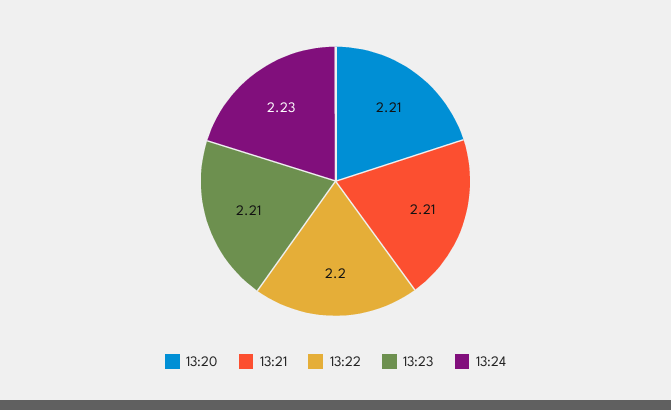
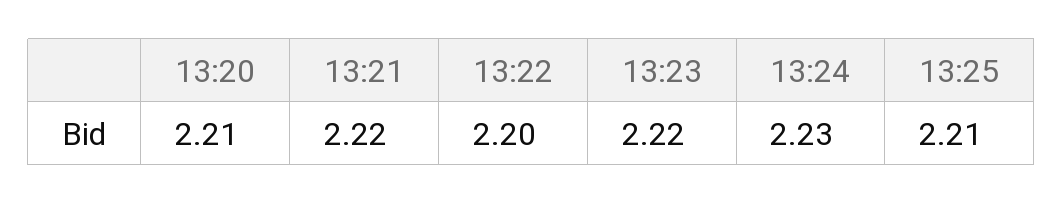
13:21: 2.21 -> 2.22
13:23: 2.21 -> 2.22
13:25: none -> 2.21

